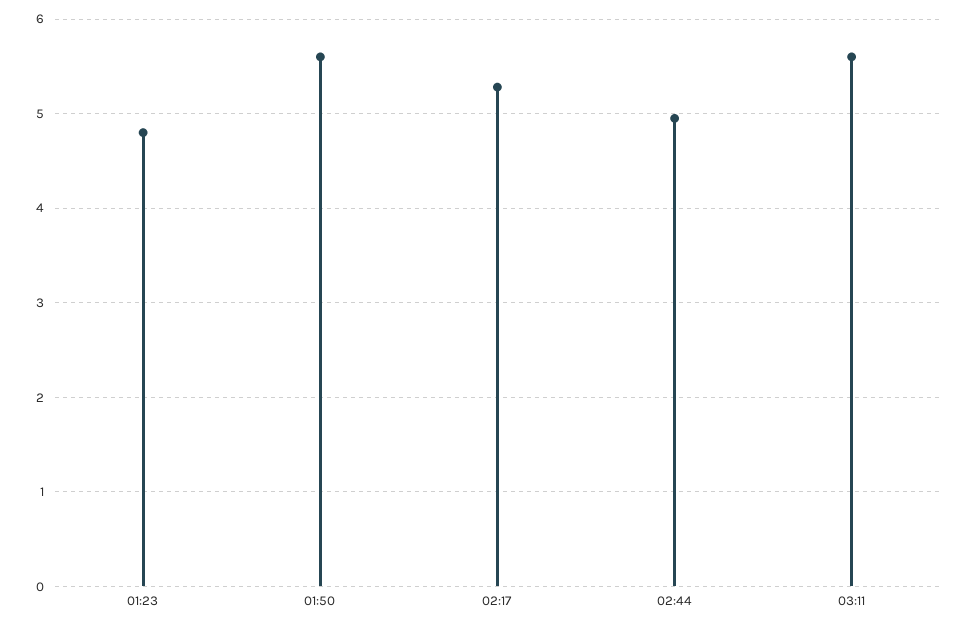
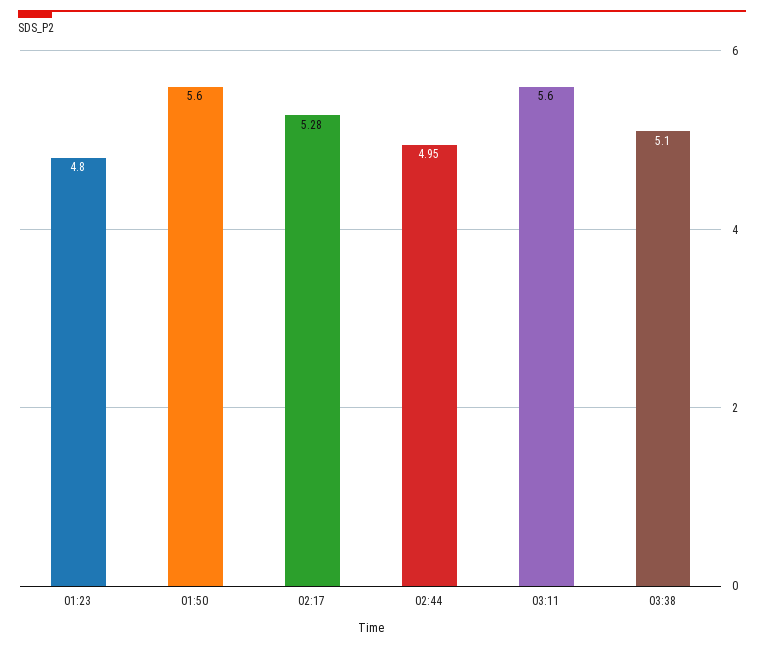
03:38: none -> 5.1

